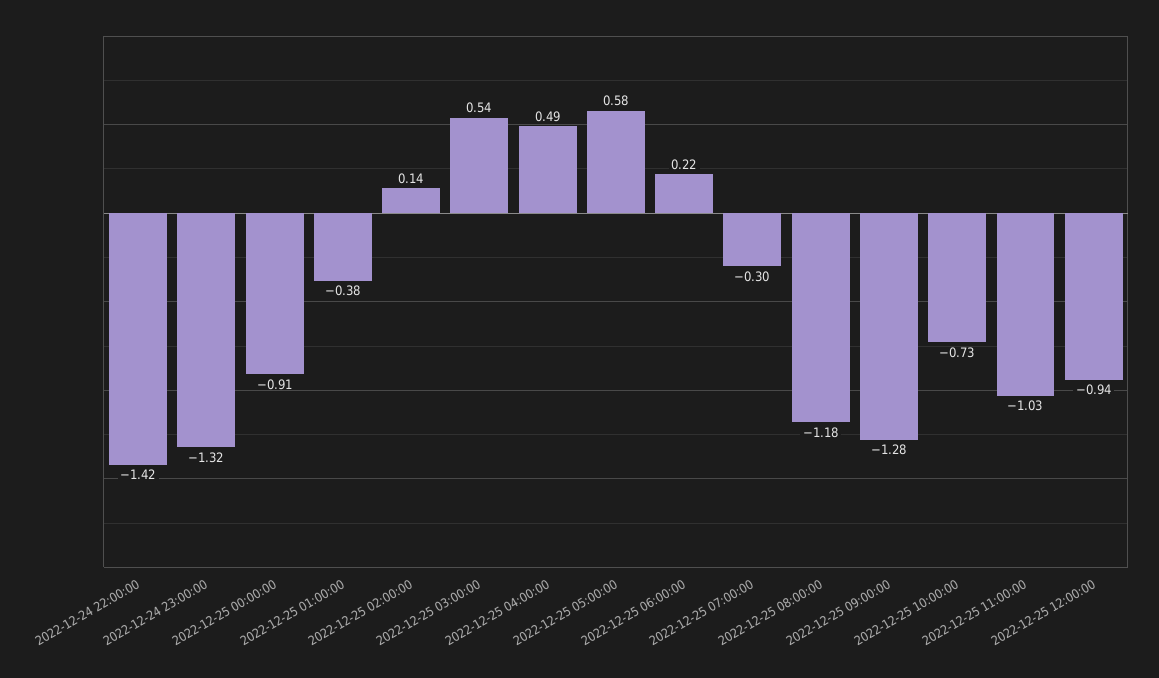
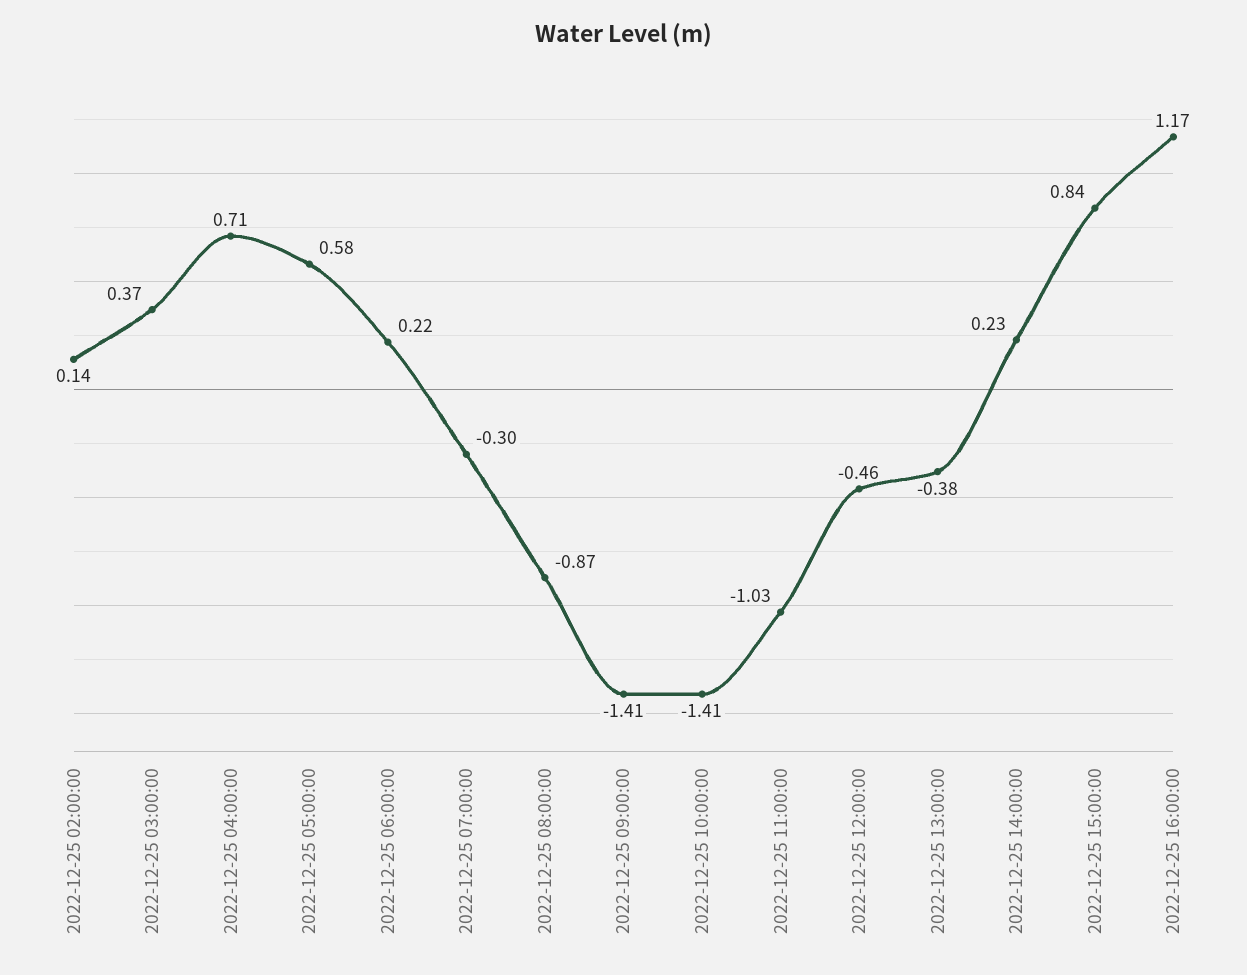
2022-12-24 22:00:00: -1.42 -> none
2022-12-24 23:00:00: -1.32 -> none
2022-12-25 00:00:00: -0.91 -> none
2022-12-25 01:00:00: -0.38 -> none
2022-12-25 03:00:00: 0.54 -> 0.37
2022-12-25 04:00:00: 0.49 -> 0.71
2022-12-25 08:00:00: -1.18 -> -0.87
2022-12-25 09:00:00: -1.28 -> -1.41
2022-12-25 10:00:00: -0.73 -> -1.41
2022-12-25 12:00:00: -0.94 -> -0.46
2022-12-25 13:00:00: none -> -0.38
2022-12-25 14:00:00: none -> 0.23
2022-12-25 15:00:00: none -> 0.84
2022-12-25 16:00:00: none -> 1.17

